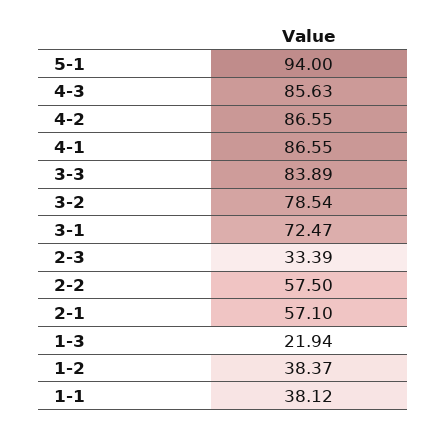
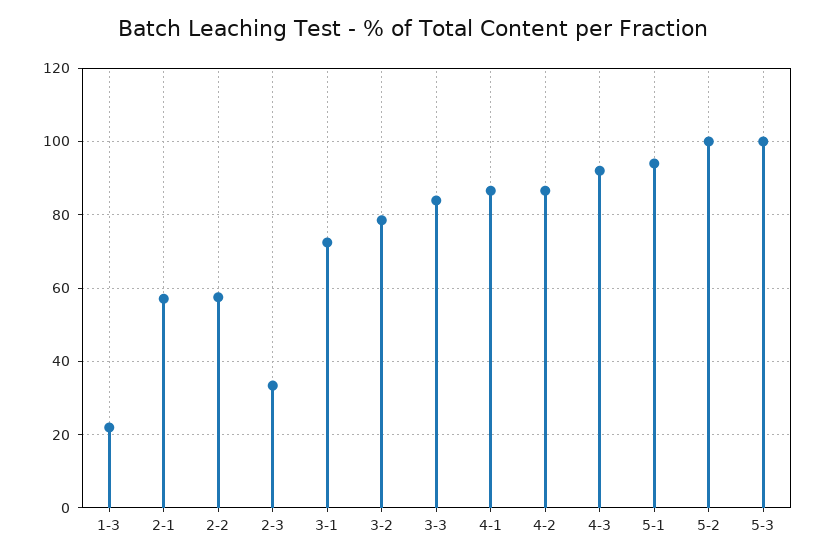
4-3: 85.63 -> 92
1-2: 38.37 -> none
1-1: 38.12 -> none
5-2: none -> 100
5-3: none -> 100

